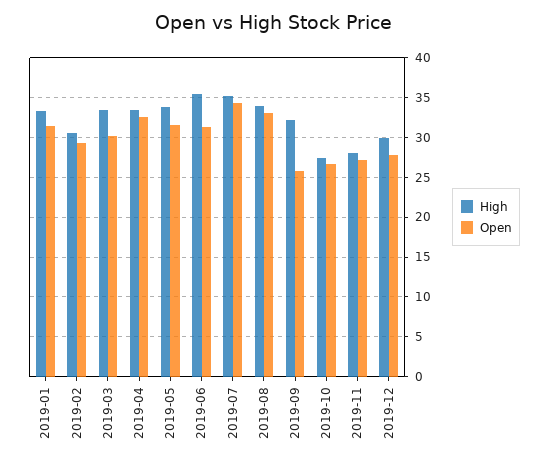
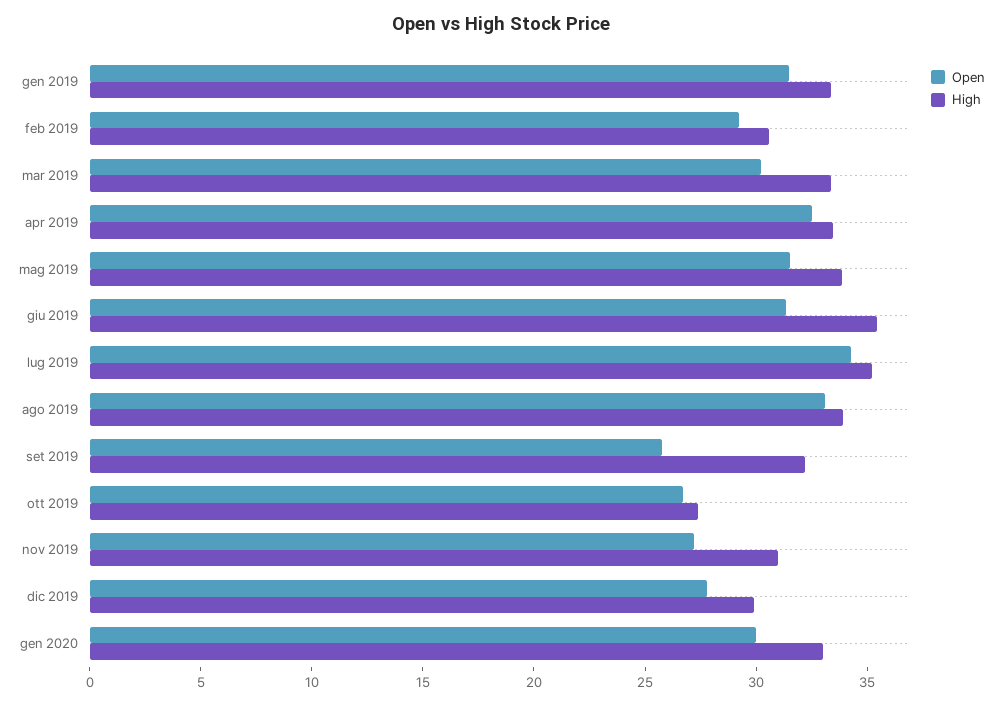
High, 2019-11: 28 -> 31
Open, gen 2020: none -> 30
High, gen 2020: none -> 33

